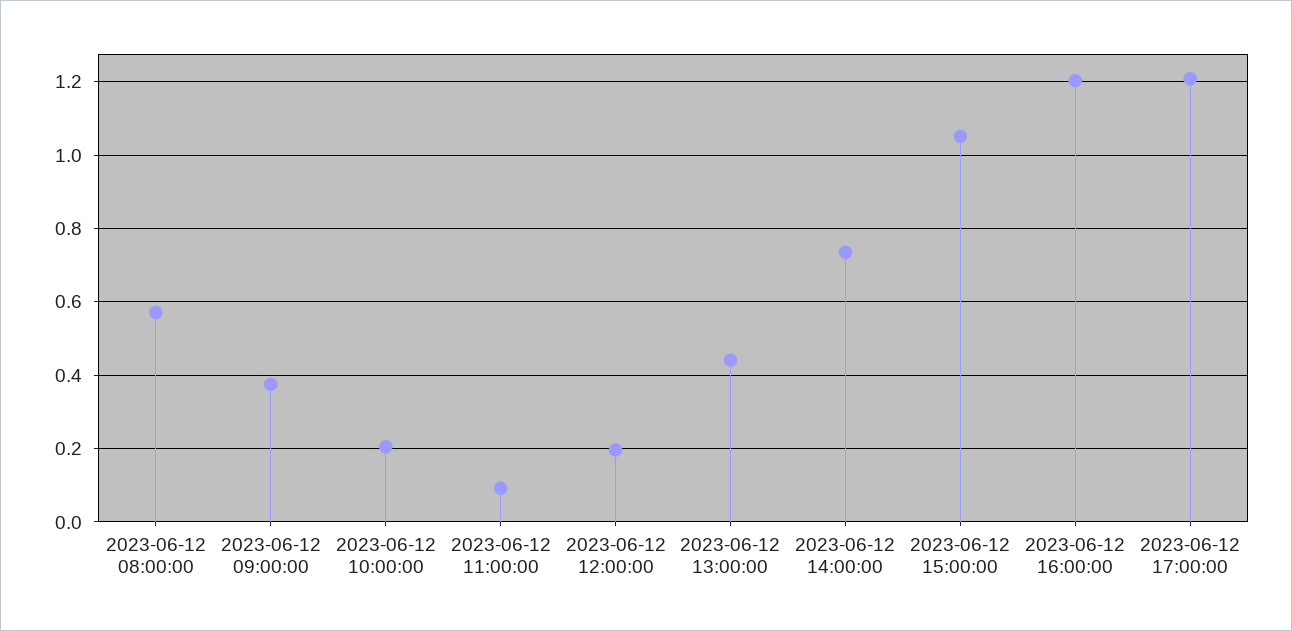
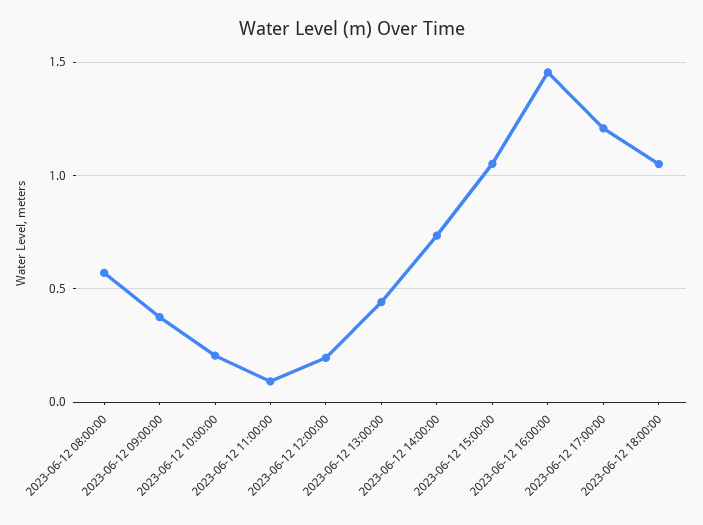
2023-06-12 16:00:00: 1.2 -> 1.45
2023-06-12 18:00:00: none -> 1.05

